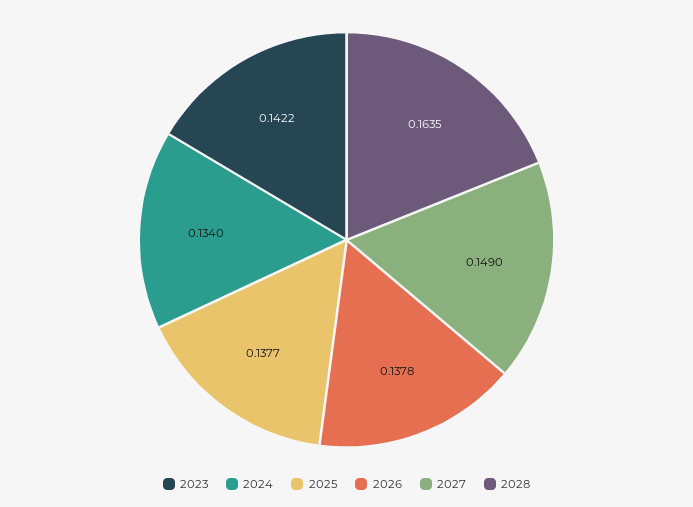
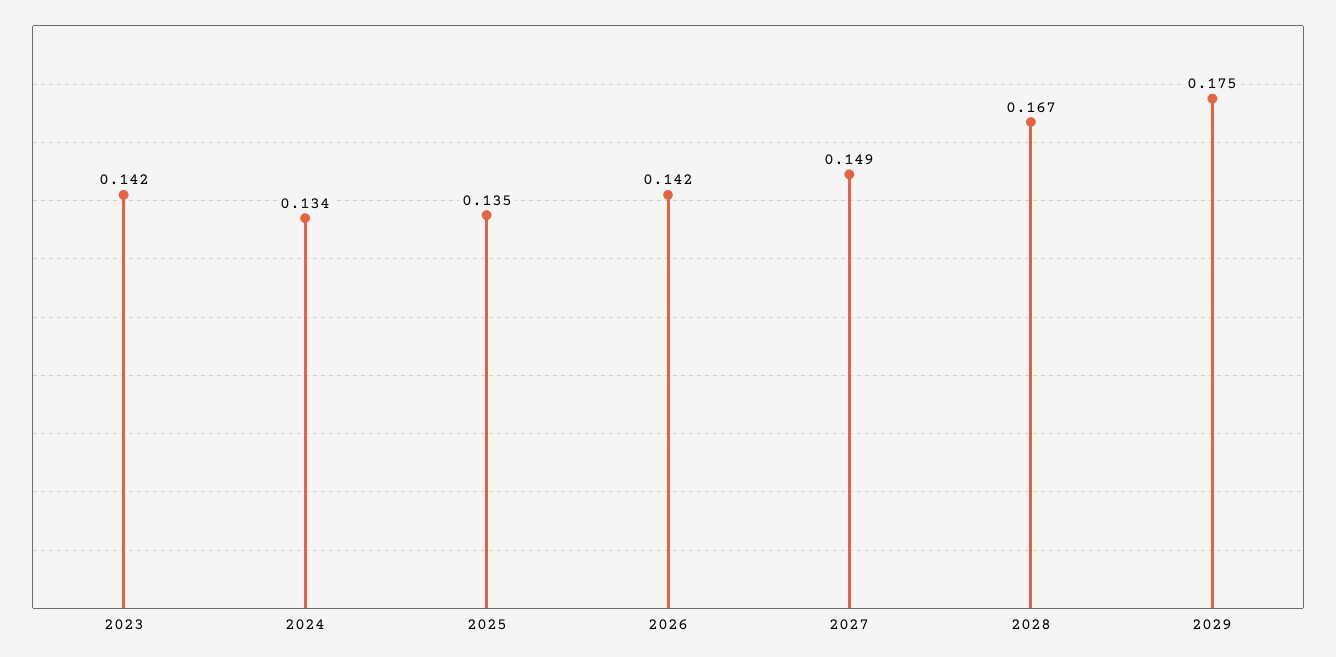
2025: 0.1377 -> 0.135
2026: 0.1378 -> 0.142
2028: 0.1635 -> 0.167
2029: none -> 0.175

